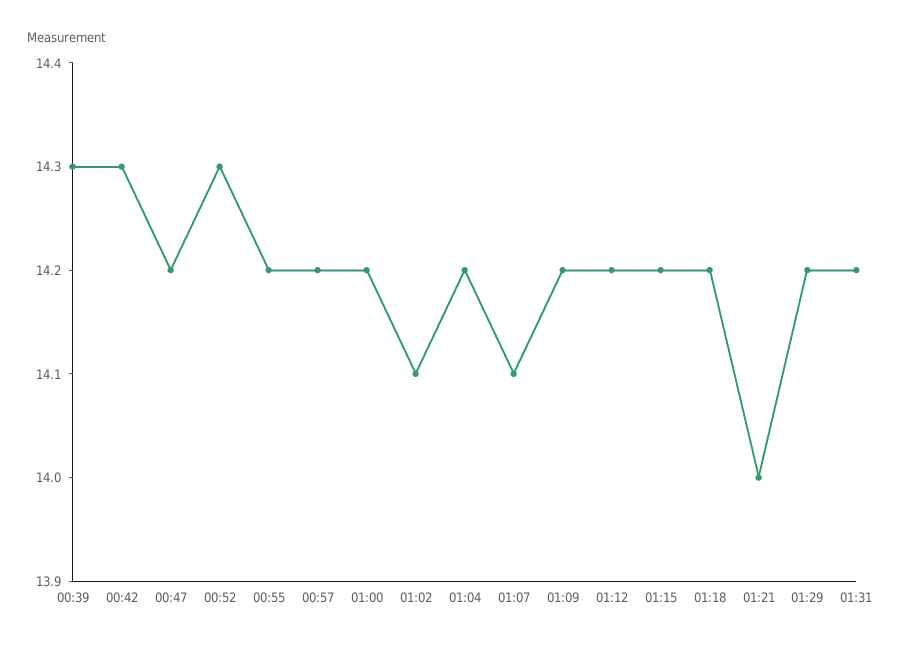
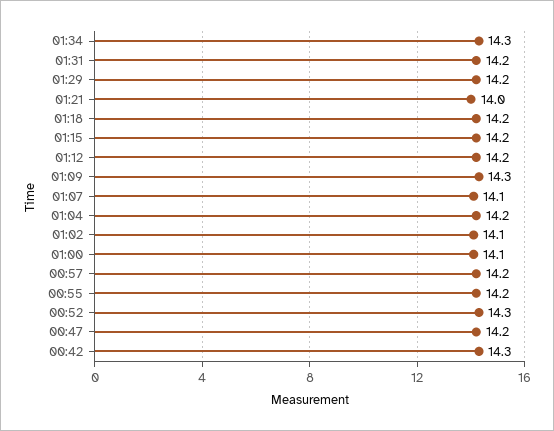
00:39: 14.3 -> none
01:00: 14.2 -> 14.1
01:09: 14.2 -> 14.3
01:34: none -> 14.3

